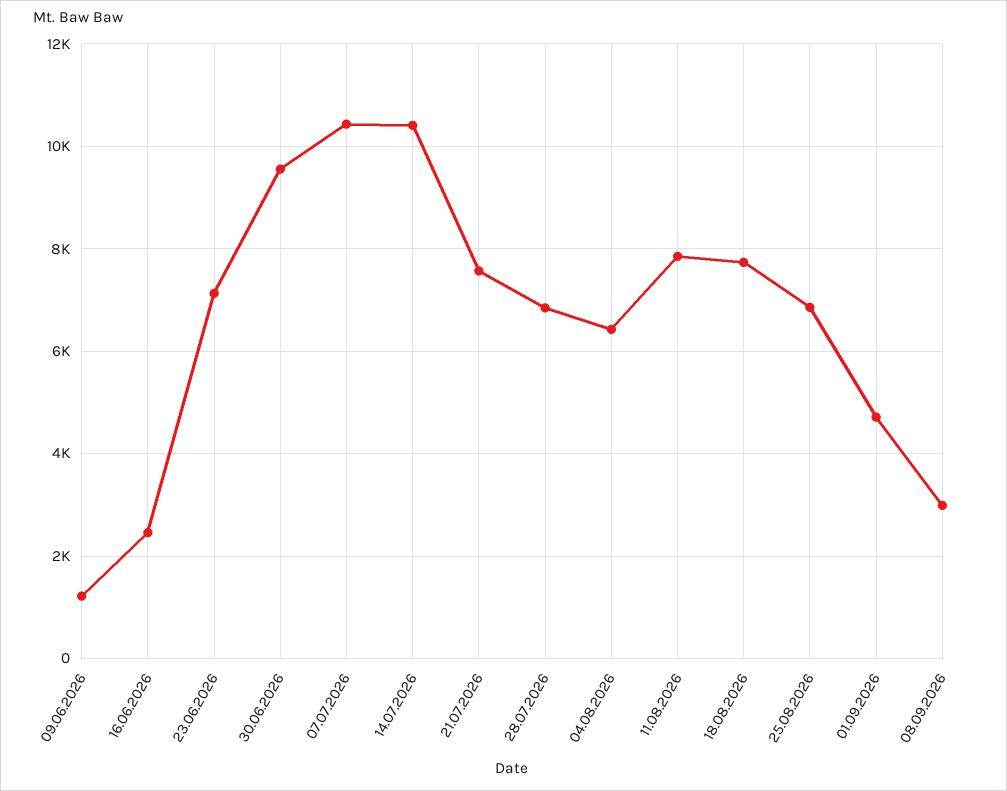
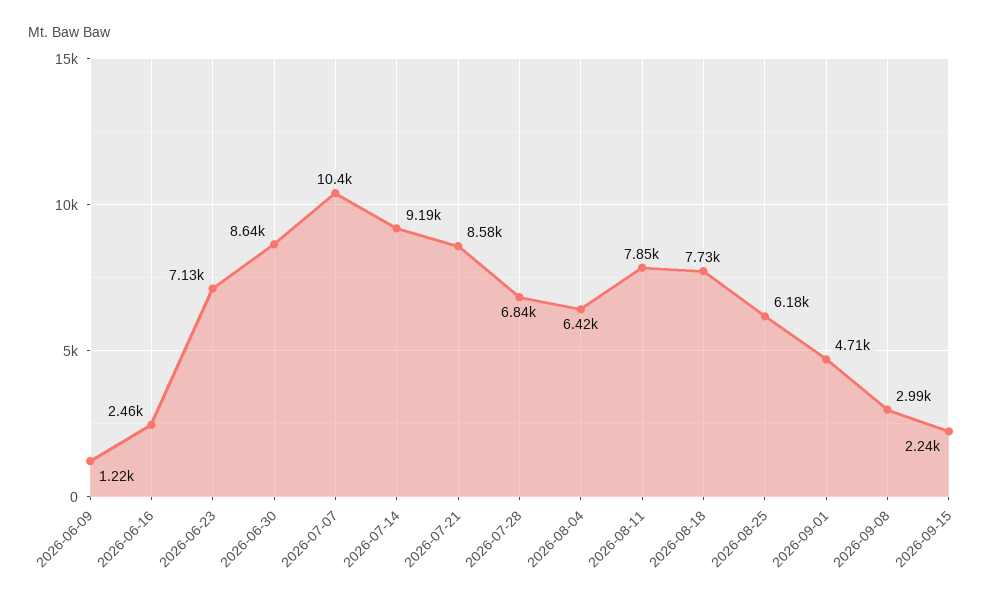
30.06.2026: 9600 -> 8640
14.07.2026: 10400 -> 9190
21.07.2026: 7600 -> 8580
25.08.2026: 6800 -> 6180
2026-09-15: none -> 2240

